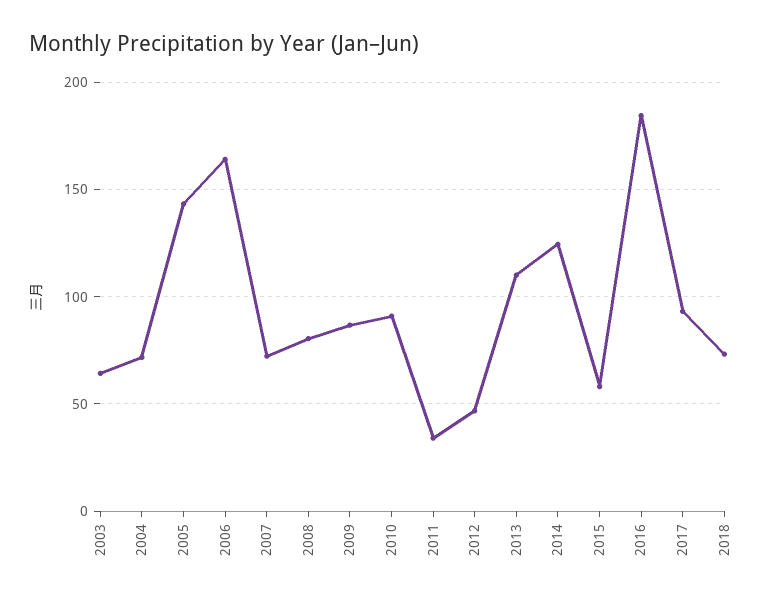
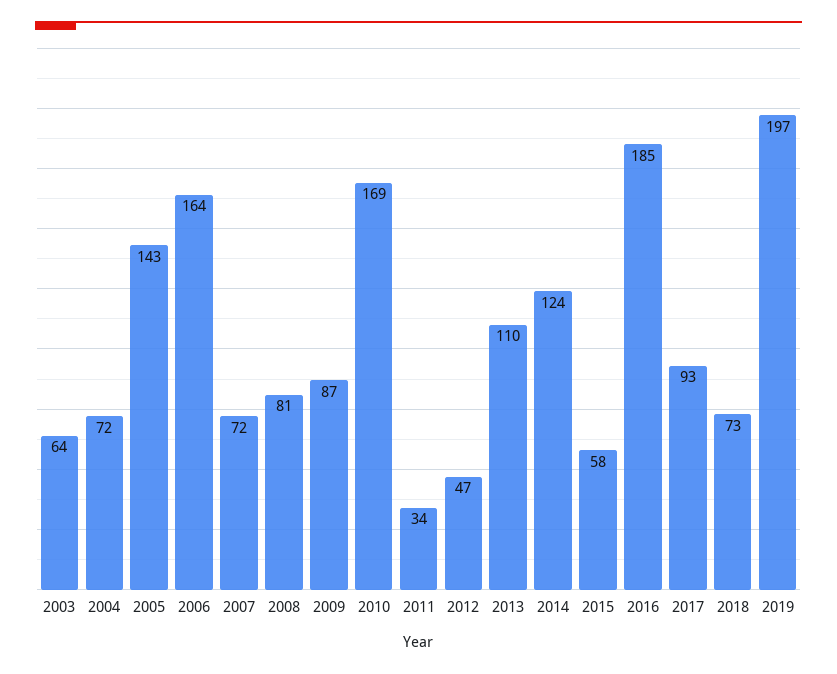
2010: 90 -> 169
2019: none -> 197

